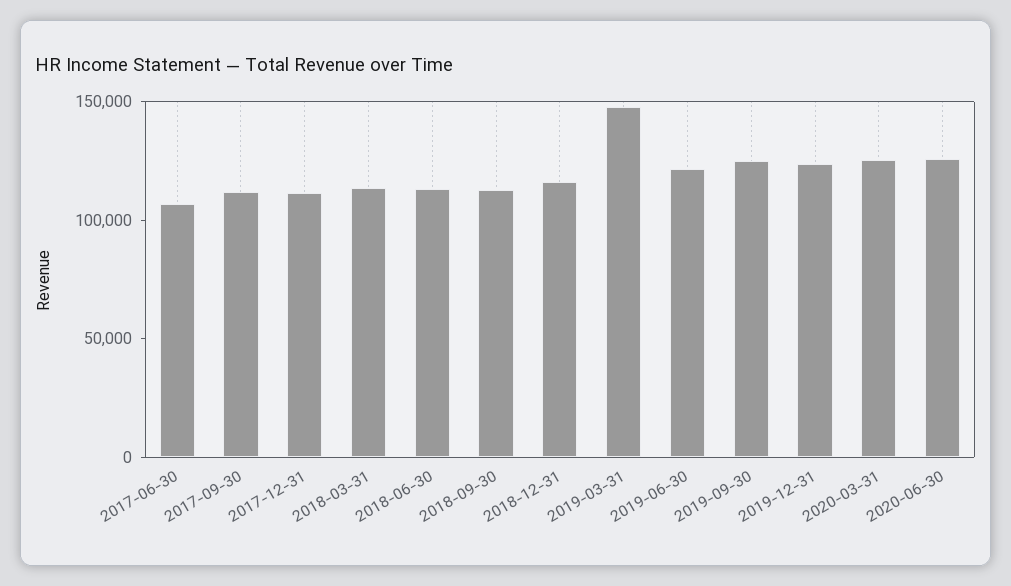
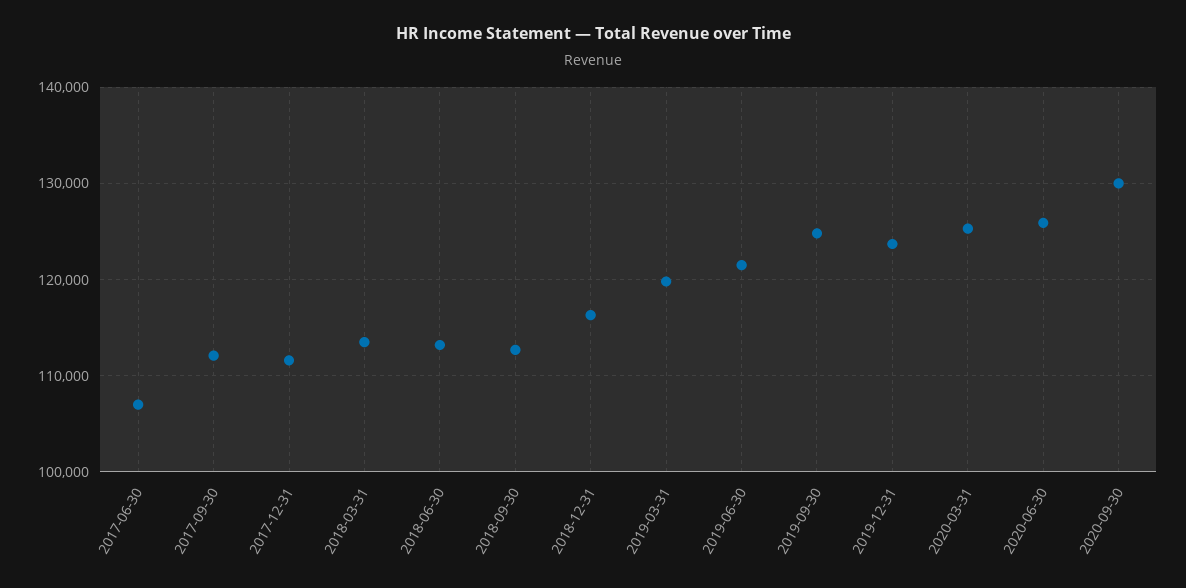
2019-03-31: 150000 -> 120000
2020-09-30: none -> 130000

